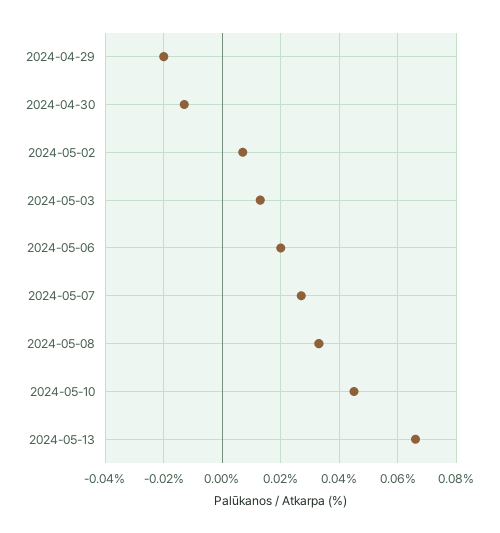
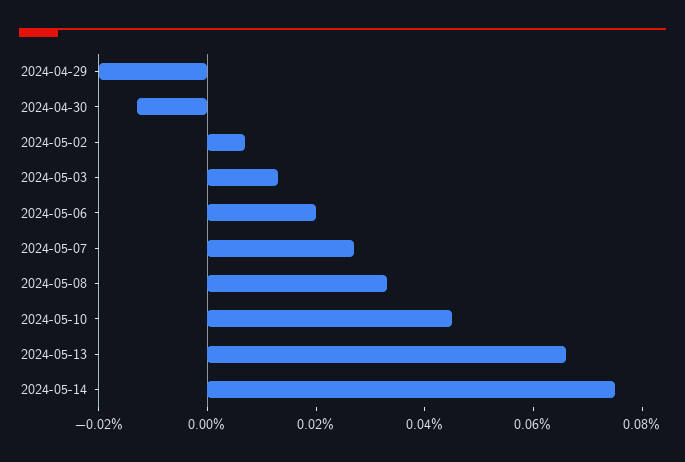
2024-05-14: none -> 0.075

